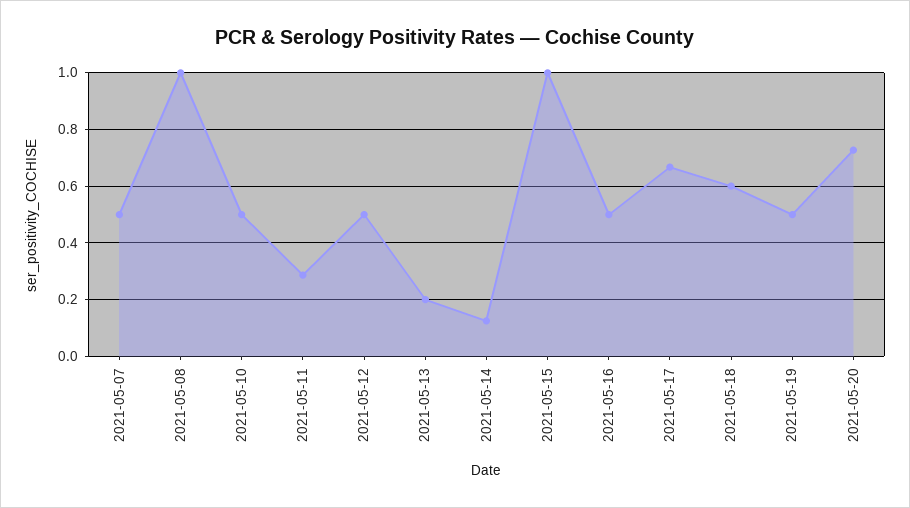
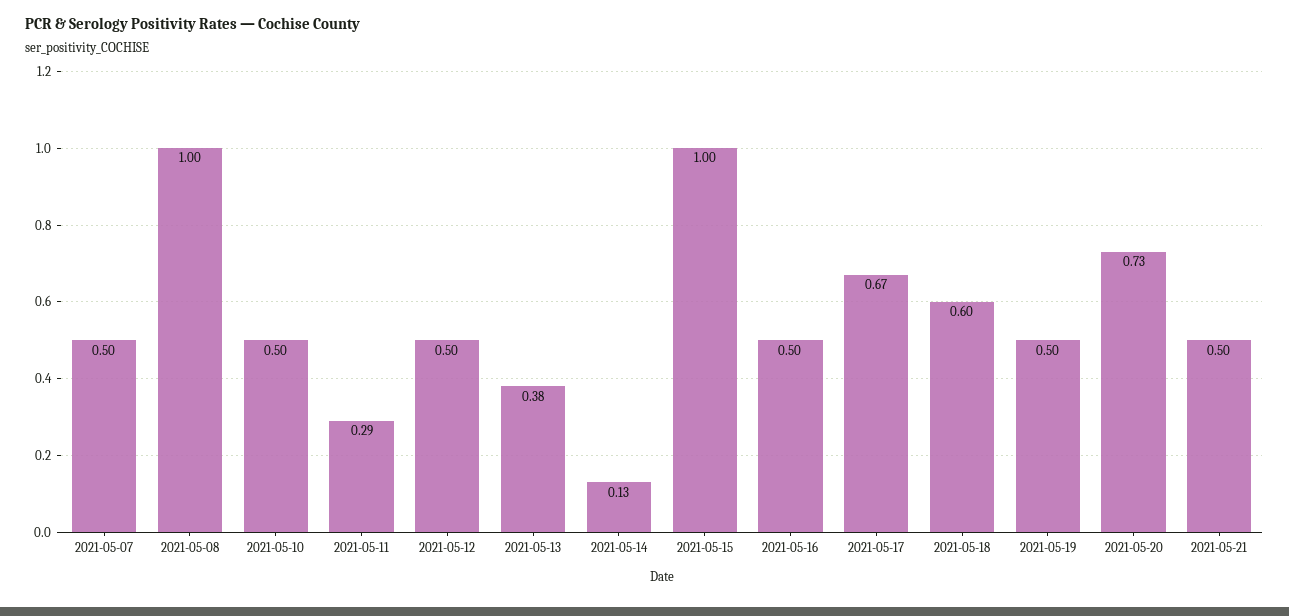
2021-05-13: 0.2 -> 0.38
2021-05-21: none -> 0.5

